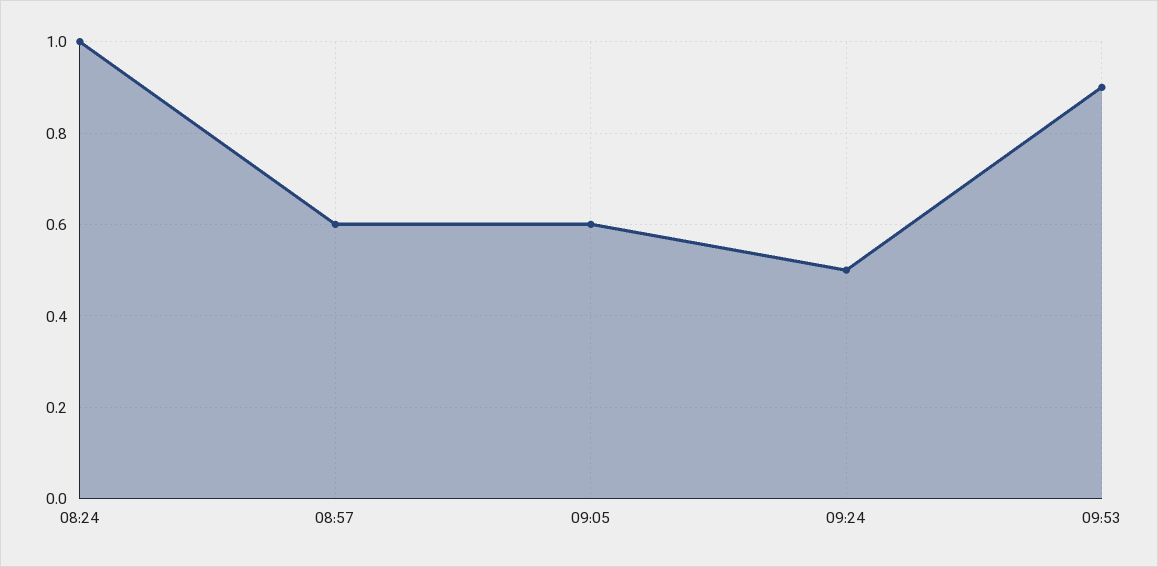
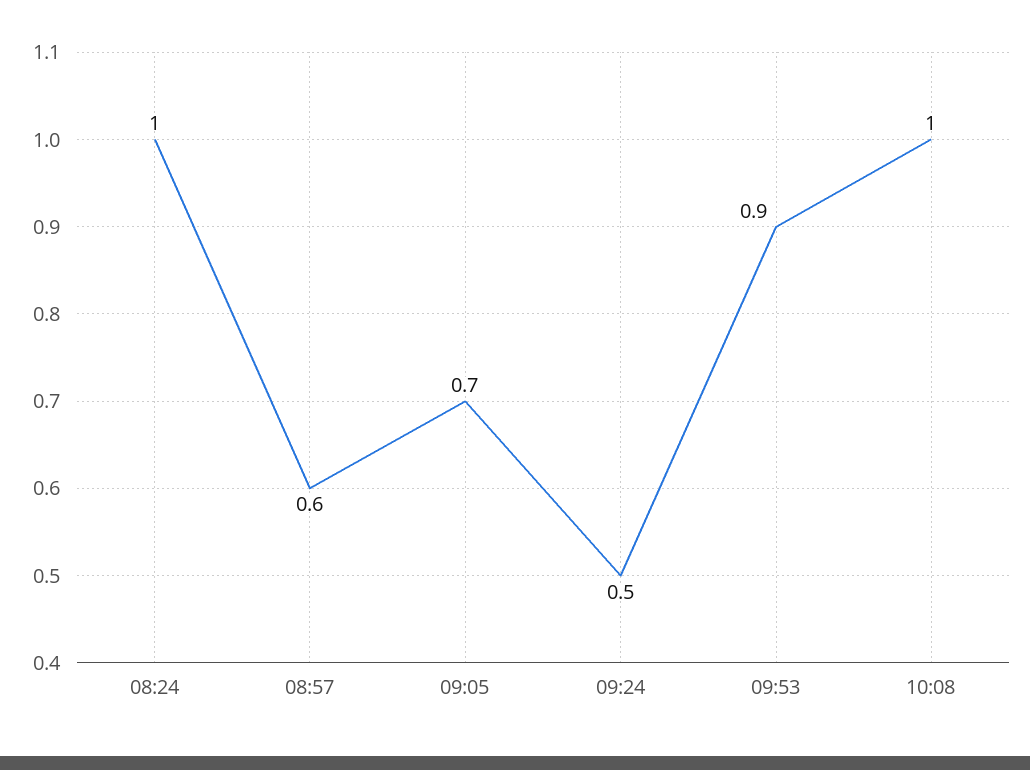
09:05: 0.6 -> 0.7
10:08: none -> 1

